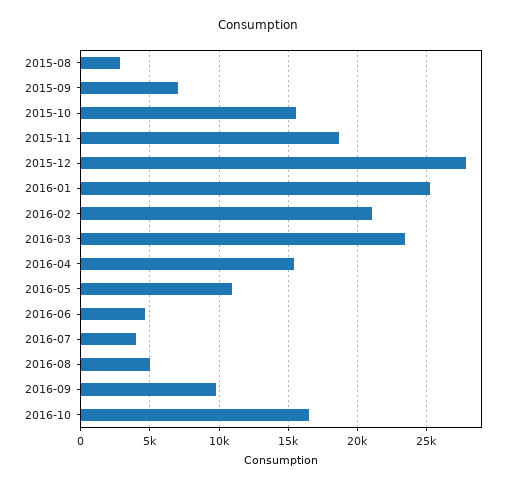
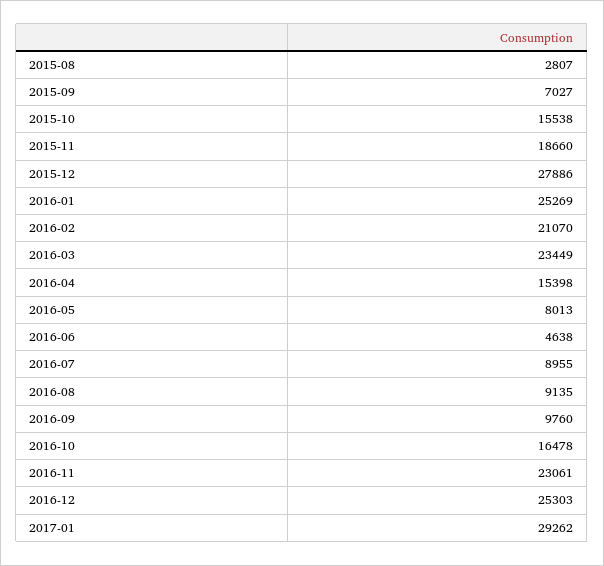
2016-05: 11000 -> 8013
2016-07: 4000 -> 8955
2016-08: 5000 -> 9135
2016-11: none -> 23061
2016-12: none -> 25303
2017-01: none -> 29262

